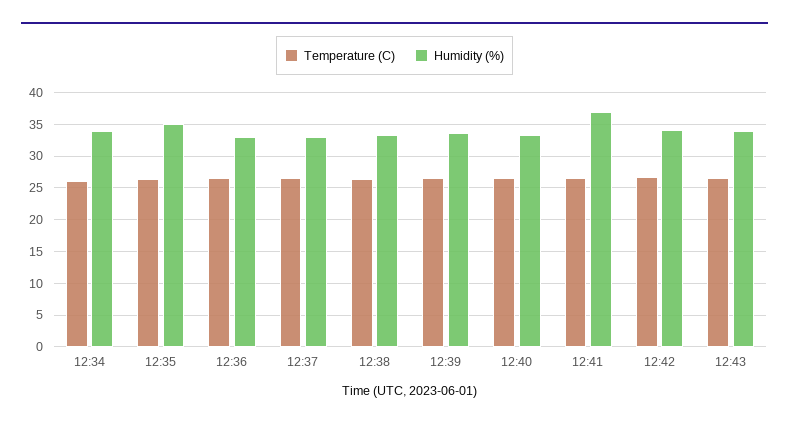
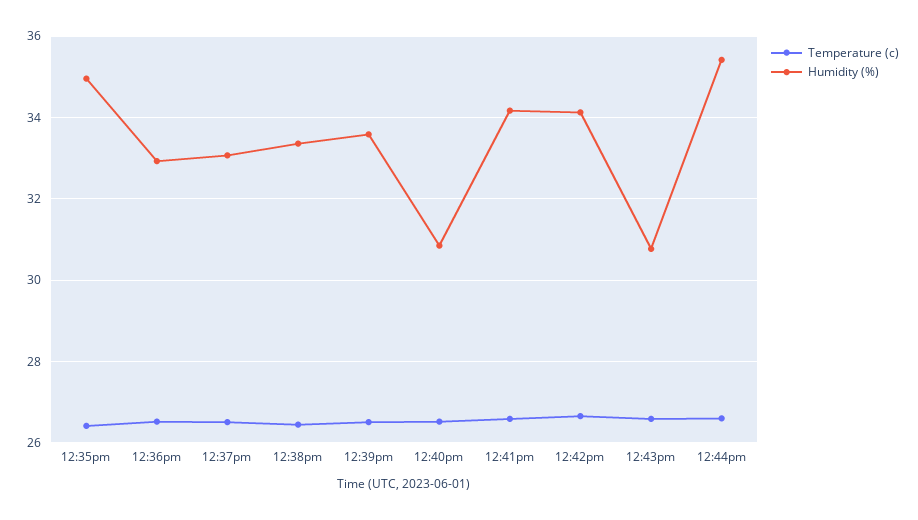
Temperature (C), 12:34: 26 -> none
Humidity (%), 12:34: 34 -> none
Humidity (%), 12:40: 33 -> 30.8
Humidity (%), 12:41: 37 -> 34.2
Humidity (%), 12:43: 34 -> 30.8
Temperature (C), 12:44pm: none -> 26.6
Humidity (%), 12:44pm: none -> 35.4

